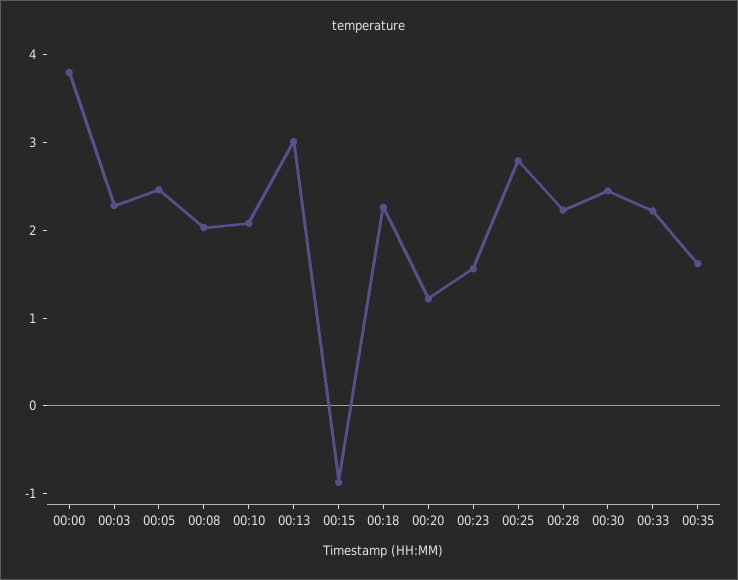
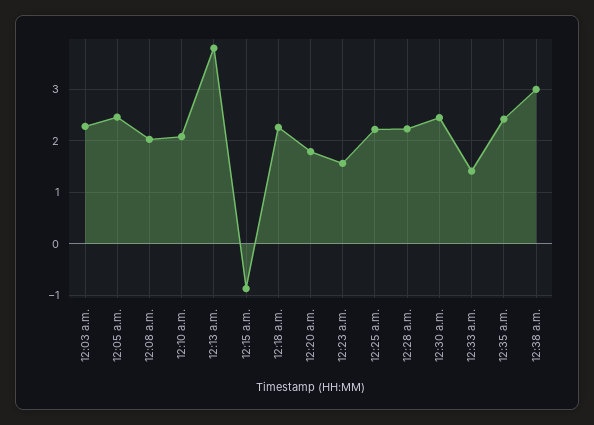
00:00: 3.8 -> none
00:13: 3 -> 3.8
00:20: 1.2 -> 1.8
00:25: 2.8 -> 2.2
00:33: 2.2 -> 1.4
00:35: 1.6 -> 2.4
12:38 a.m.: none -> 3

